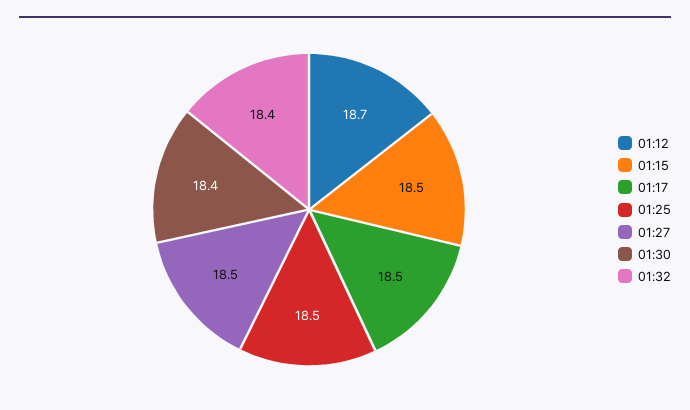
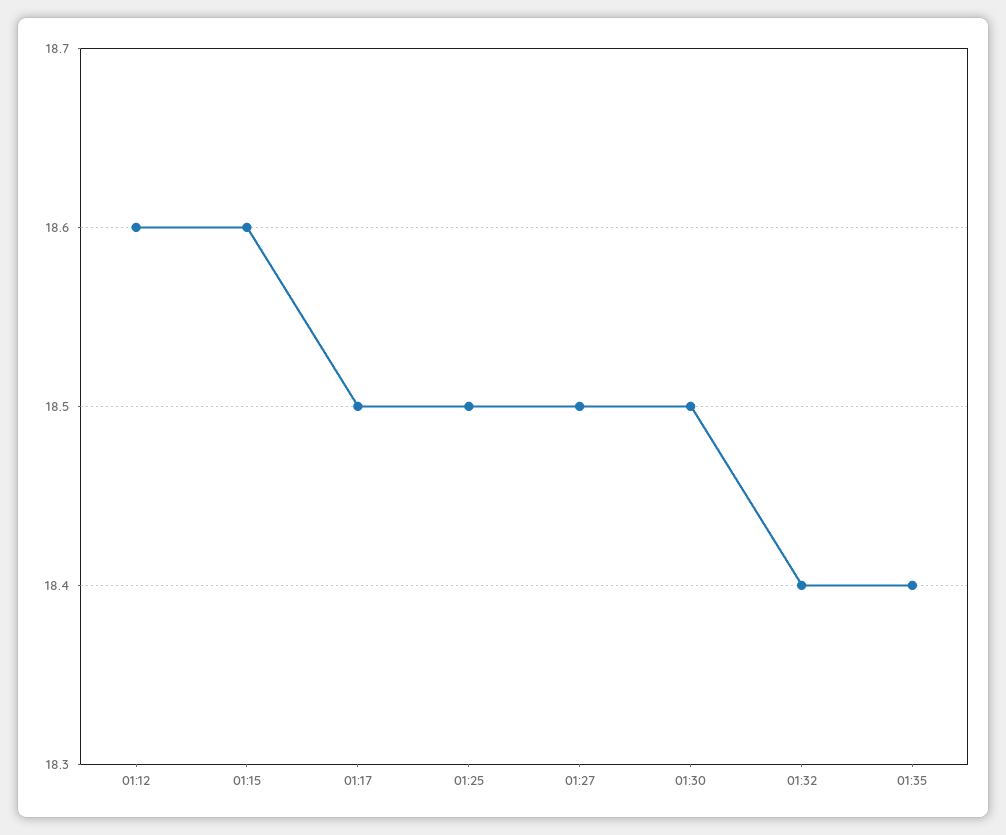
01:12: 18.7 -> 18.6
01:15: 18.5 -> 18.6
01:30: 18.4 -> 18.5
01:35: none -> 18.4

